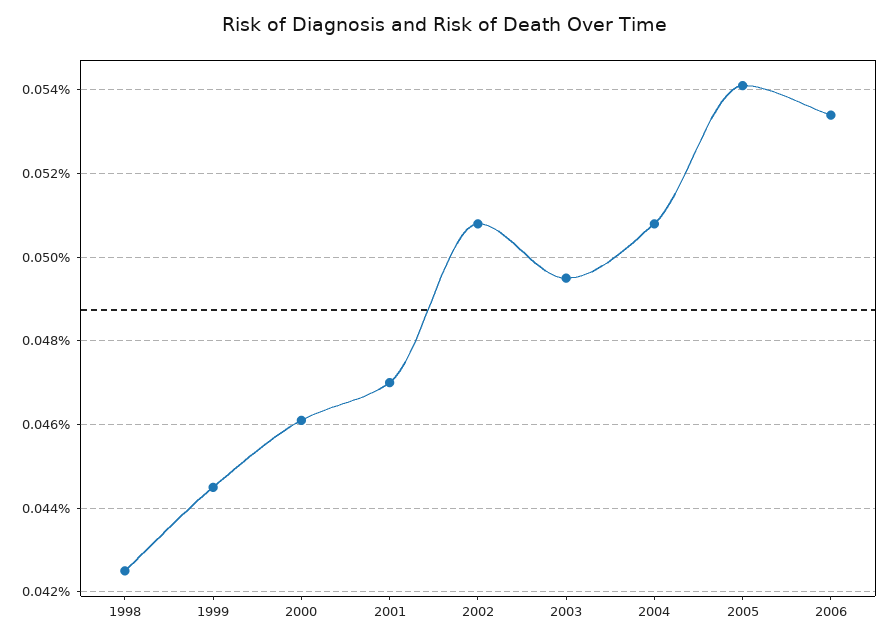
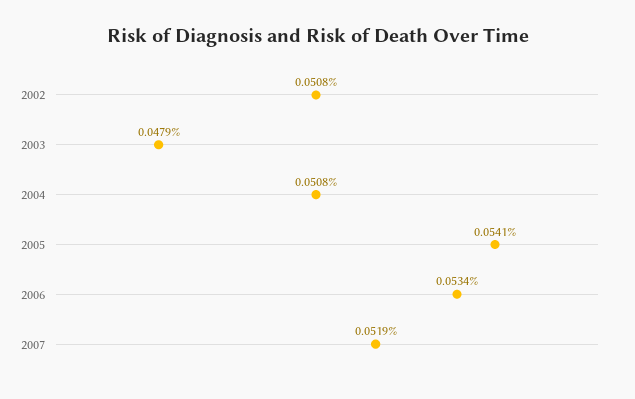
1998: 0.0425 -> none
1999: 0.0445 -> none
2000: 0.046 -> none
2001: 0.047 -> none
2003: 0.0495 -> 0.0479
2007: none -> 0.0519

